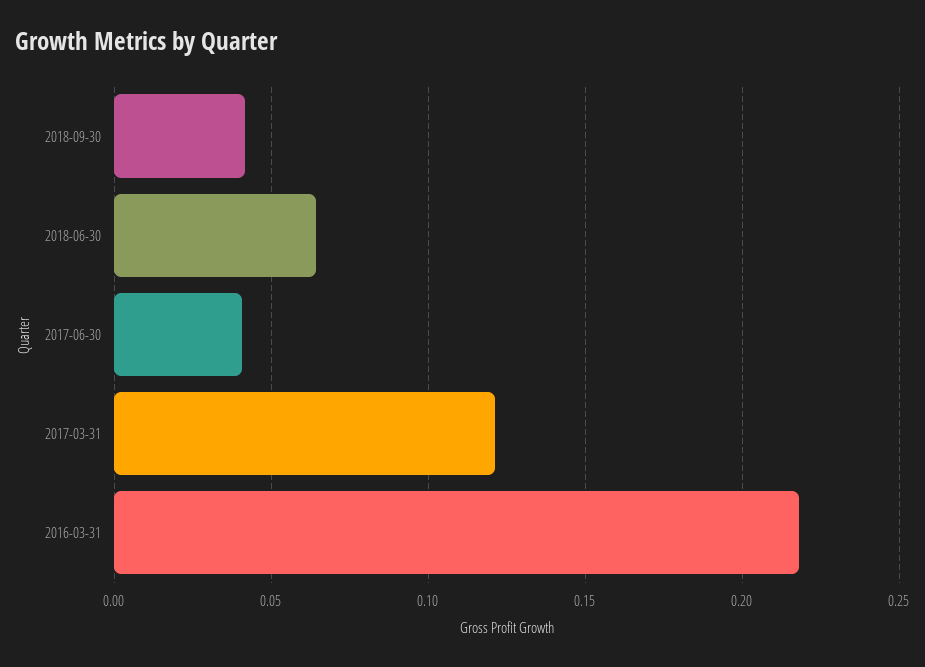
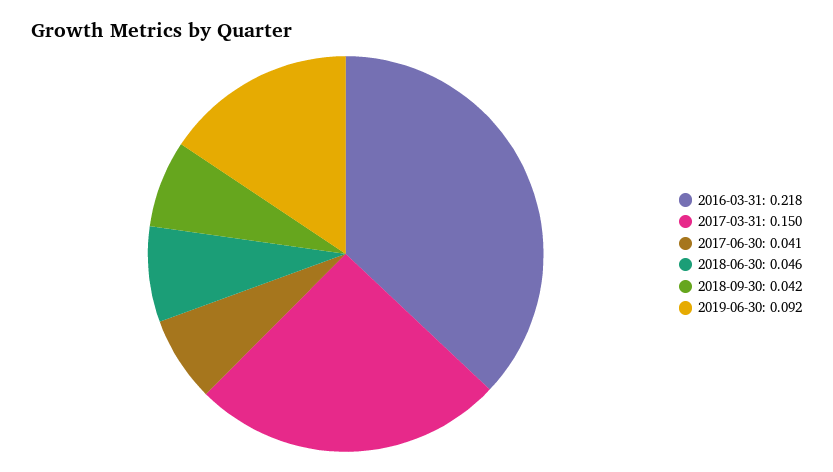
2018-06-30: 0.065 -> 0.046
2017-03-31: 0.12 -> 0.15
2019-06-30: none -> 0.092

